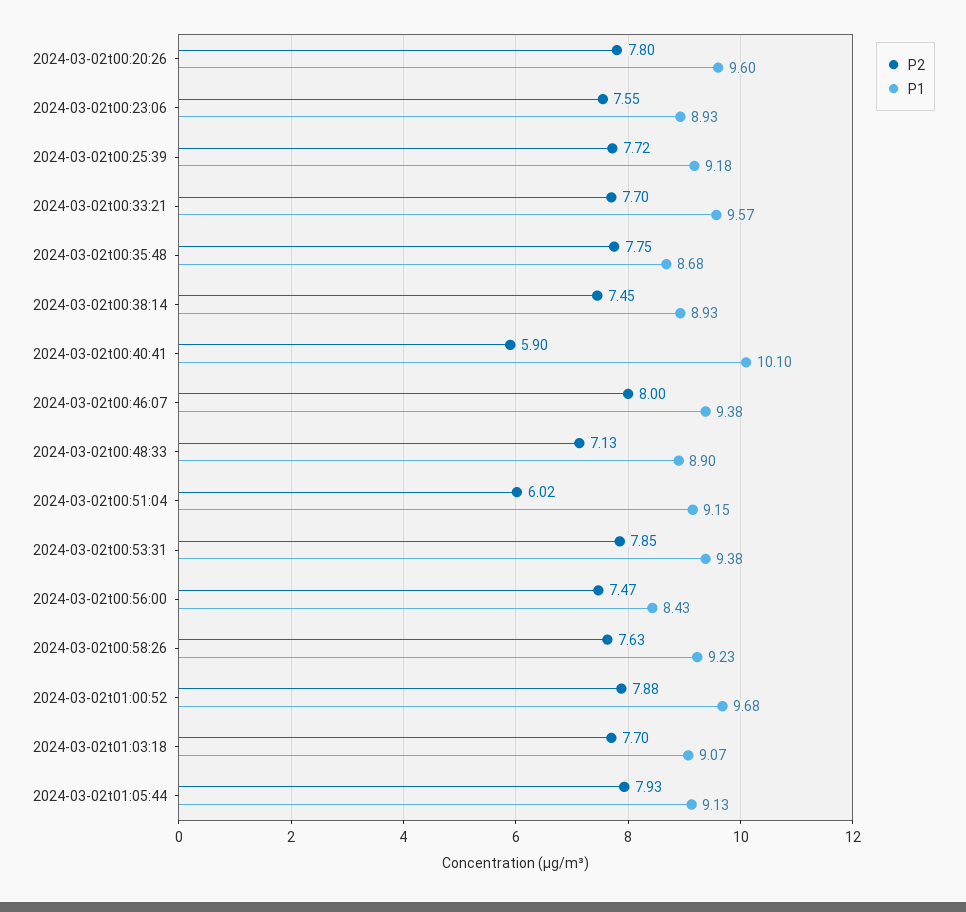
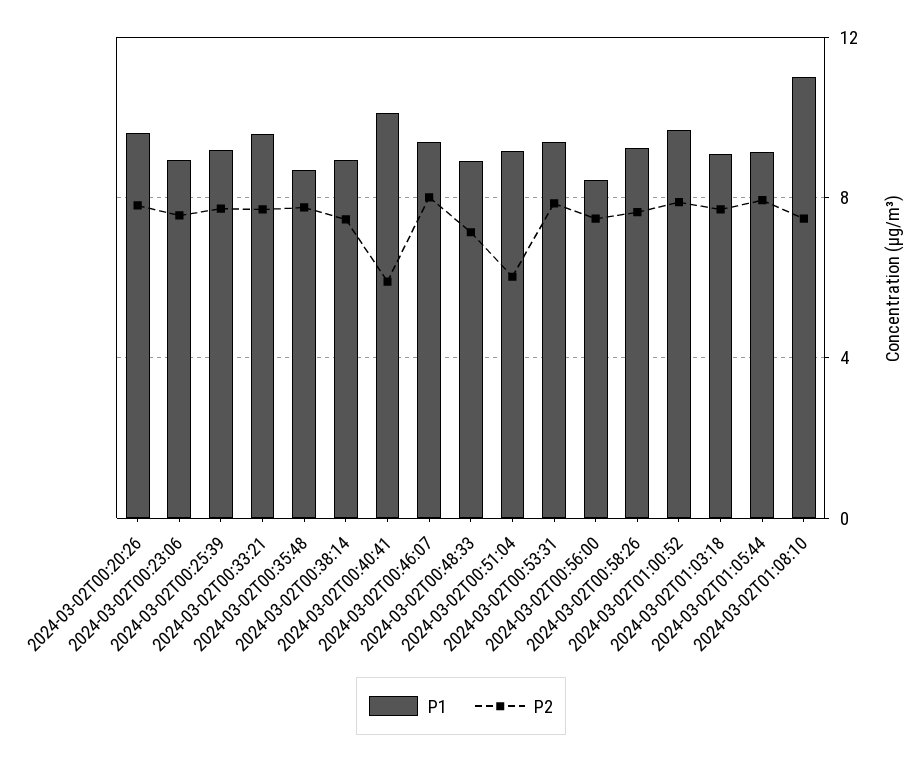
P1, 2024-03-02T01:08:10: none -> 11
P2, 2024-03-02T01:08:10: none -> 7.5

